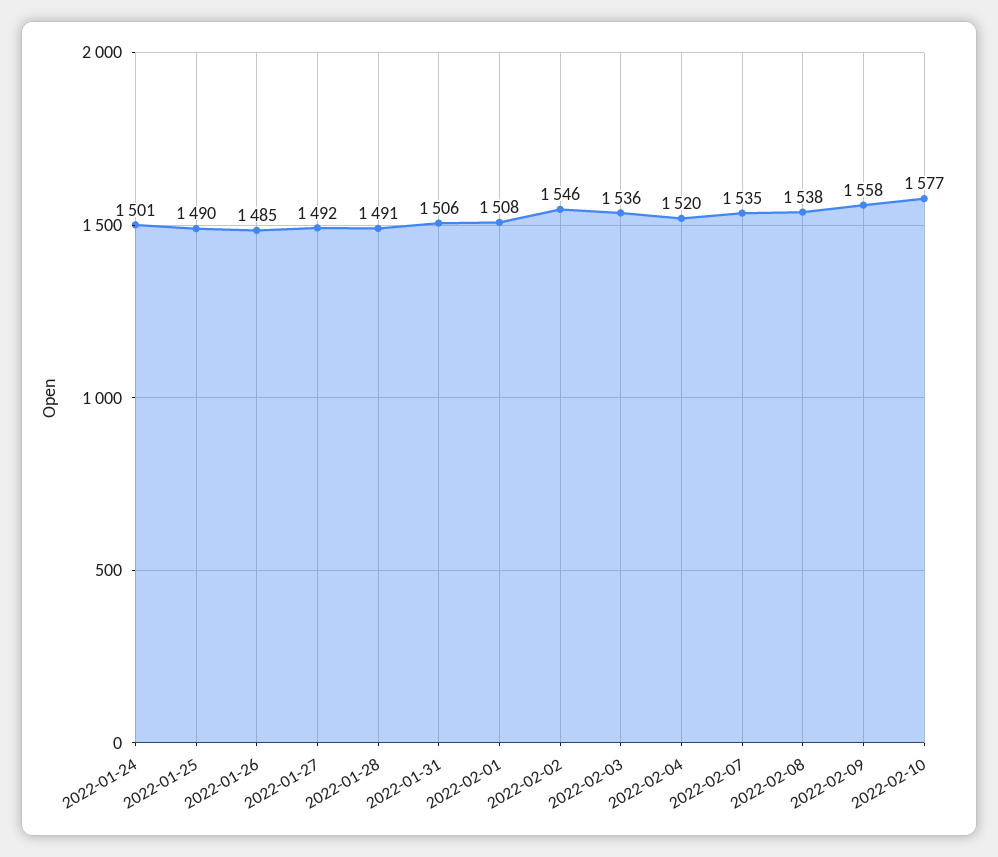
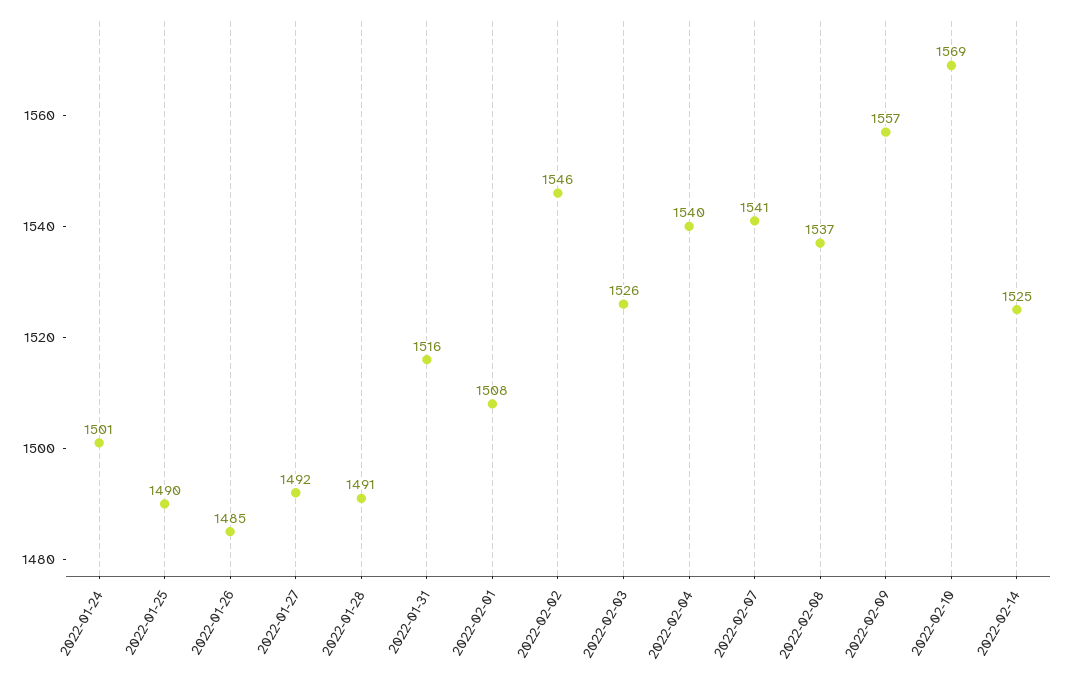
2022-01-31: 1506 -> 1516
2022-02-03: 1536 -> 1526
2022-02-04: 1520 -> 1540
2022-02-07: 1535 -> 1541
2022-02-08: 1538 -> 1537
2022-02-09: 1558 -> 1557
2022-02-10: 1577 -> 1569
2022-02-14: none -> 1525

